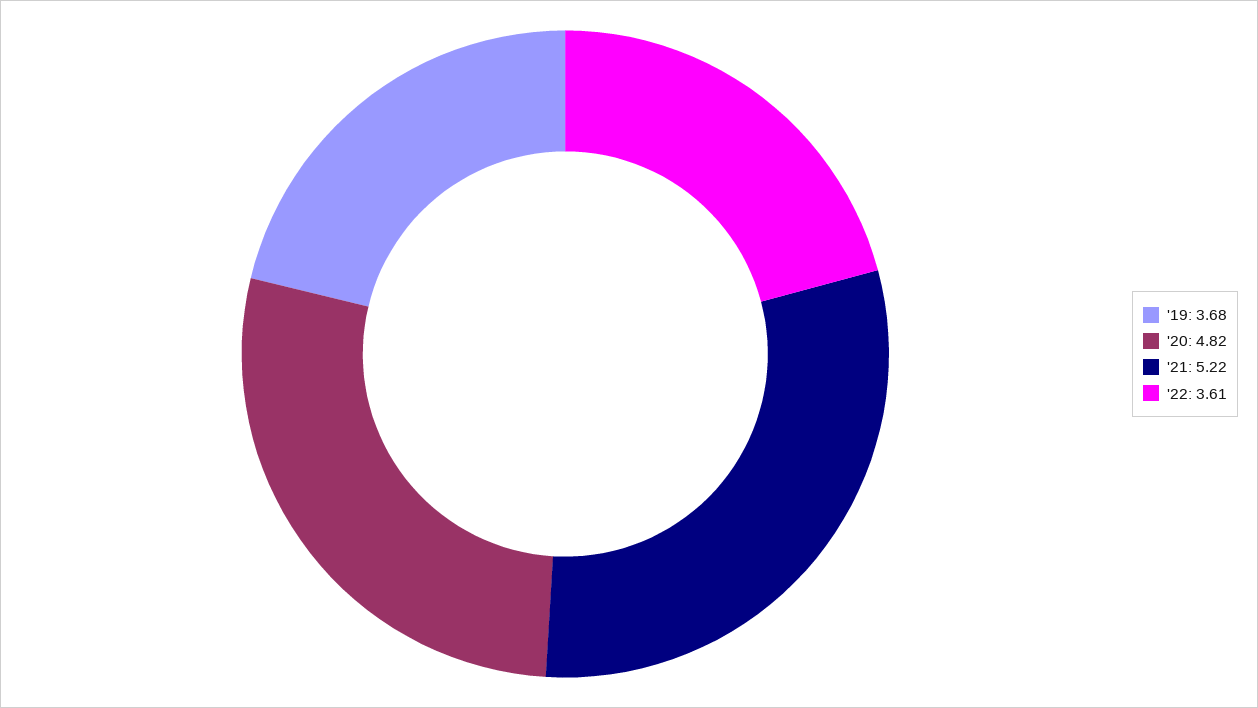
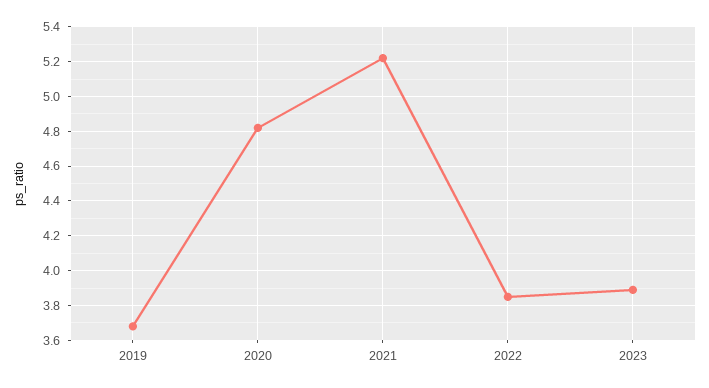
'22: 3.61 -> 3.85
2023: none -> 3.9

